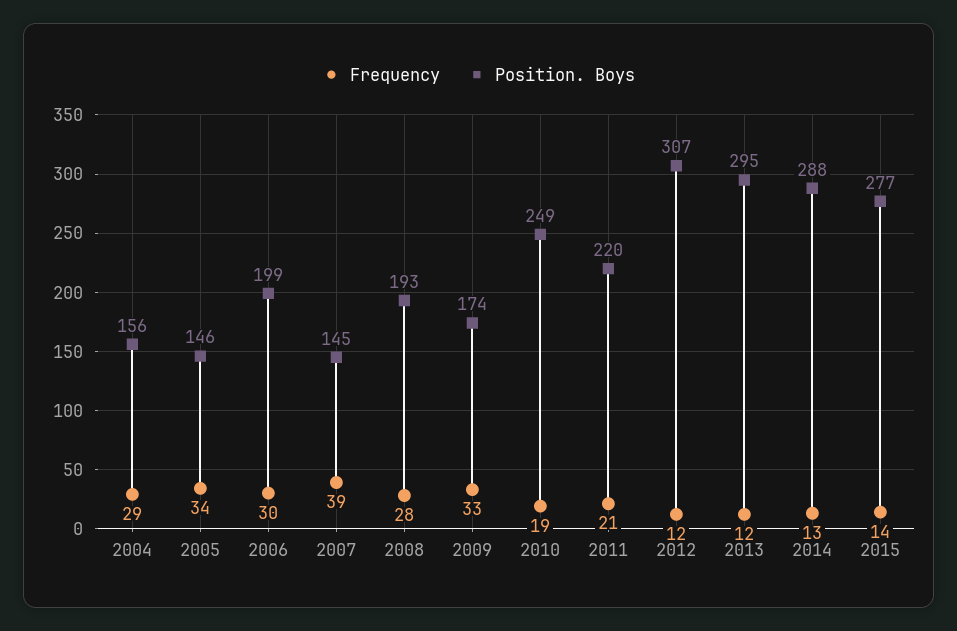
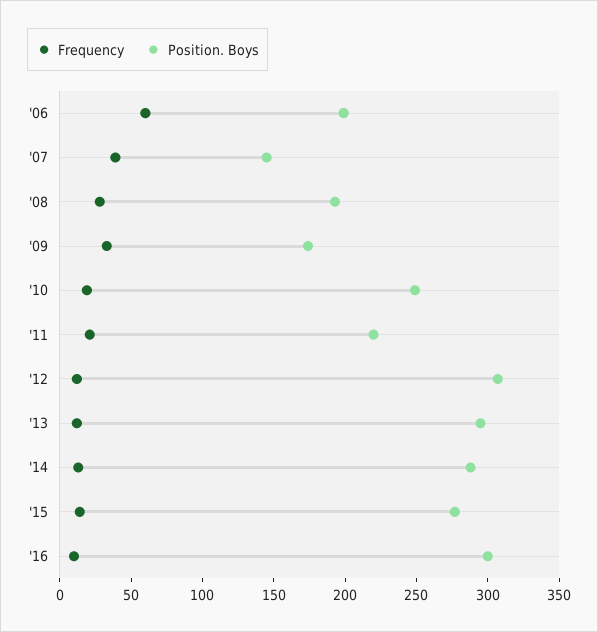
Frequency, 2004: 29 -> none
Position. Boys, 2004: 156 -> none
Frequency, 2005: 34 -> none
Position. Boys, 2005: 146 -> none
Frequency, 2006: 30 -> 60
Frequency, '16: none -> 10
Position. Boys, '16: none -> 300

